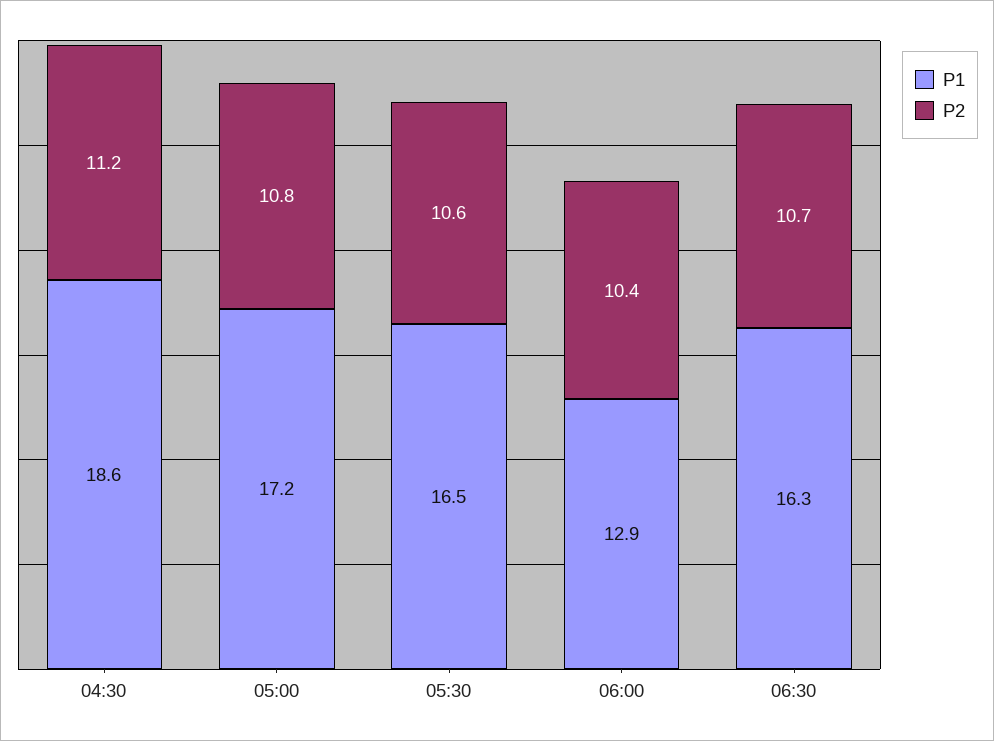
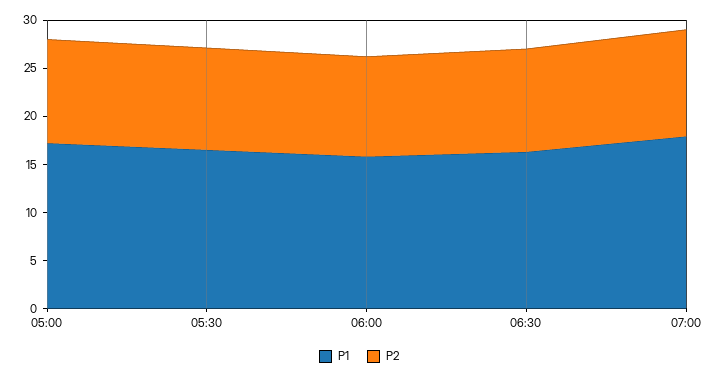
P1, 04:30: 18.6 -> none
P2, 04:30: 11.2 -> none
P1, 06:00: 12.9 -> 16
P1, 07:00: none -> 18
P2, 07:00: none -> 11

